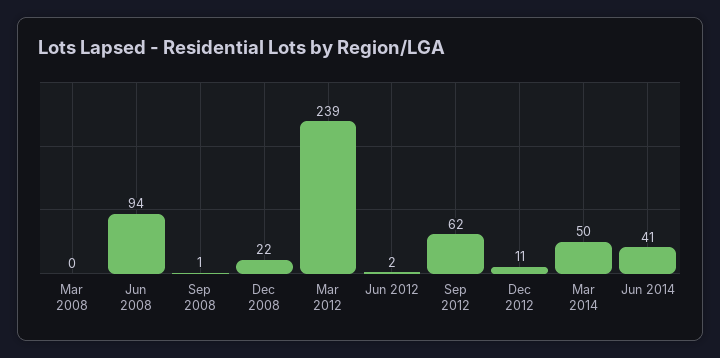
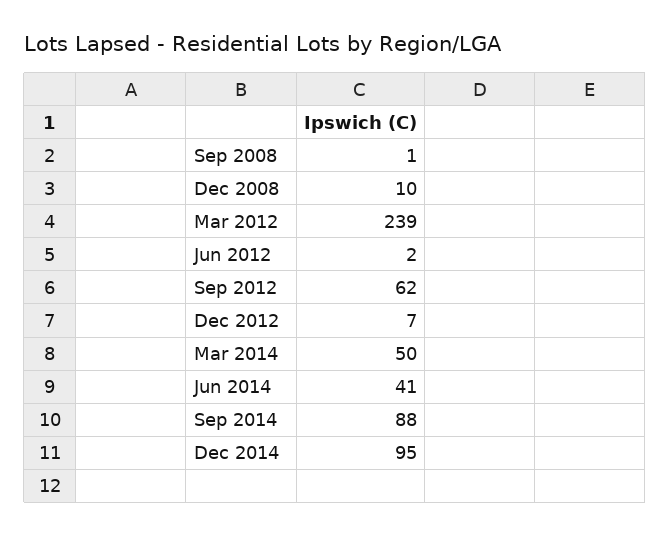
Mar 2008: 0 -> none
Jun 2008: 94 -> none
Dec 2008: 22 -> 10
Dec 2012: 11 -> 7
Sep 2014: none -> 88
Dec 2014: none -> 95

